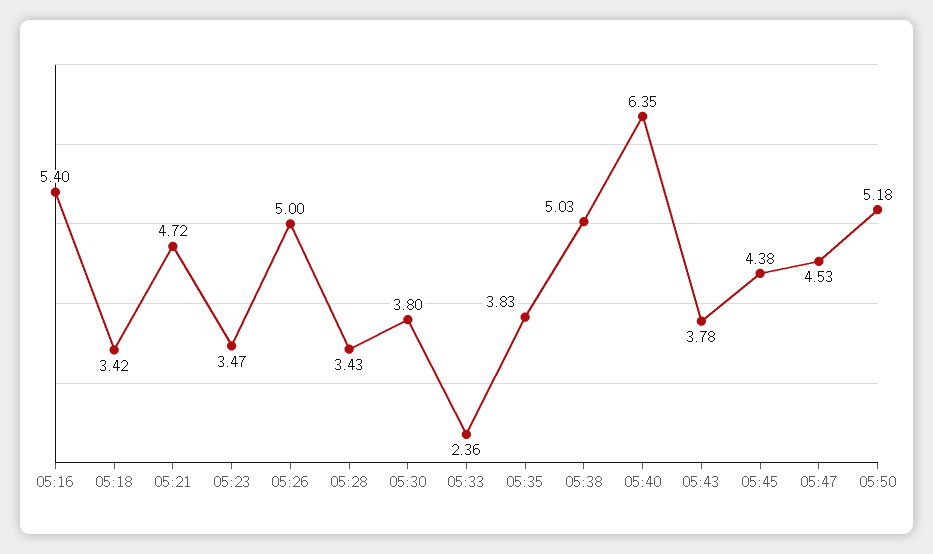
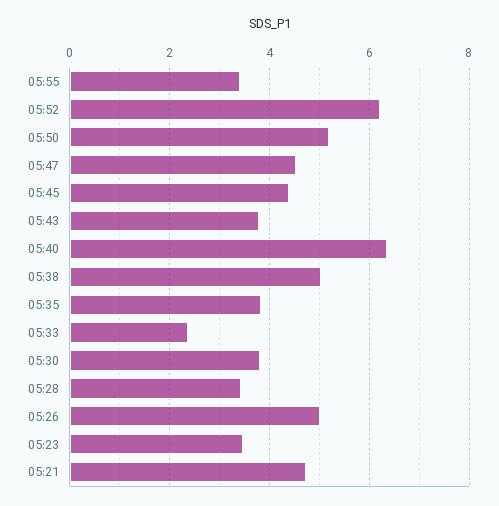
05:16: 5.4 -> none
05:18: 3.42 -> none
05:55: none -> 3.4
05:52: none -> 6.2

